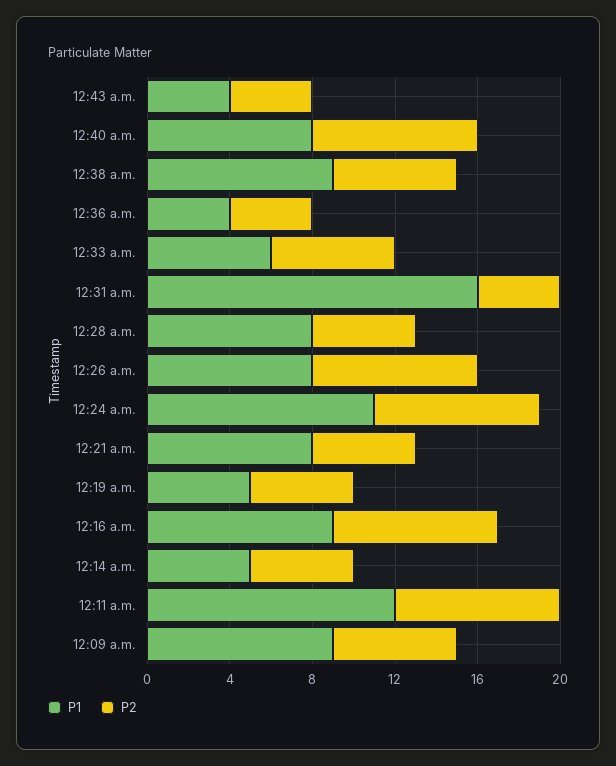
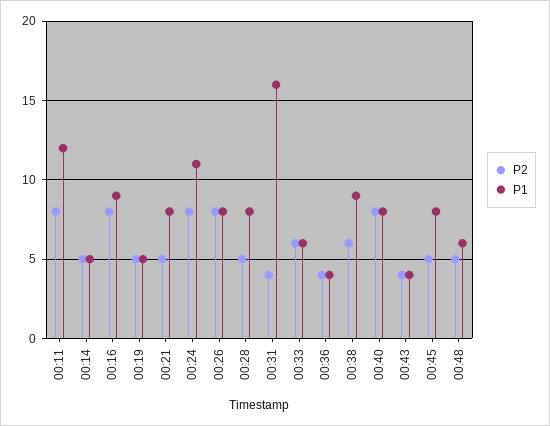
P1, 12:09 a.m.: 9 -> none
P2, 12:09 a.m.: 6 -> none
P2, 00:45: none -> 5
P1, 00:45: none -> 8
P2, 00:48: none -> 5
P1, 00:48: none -> 6

